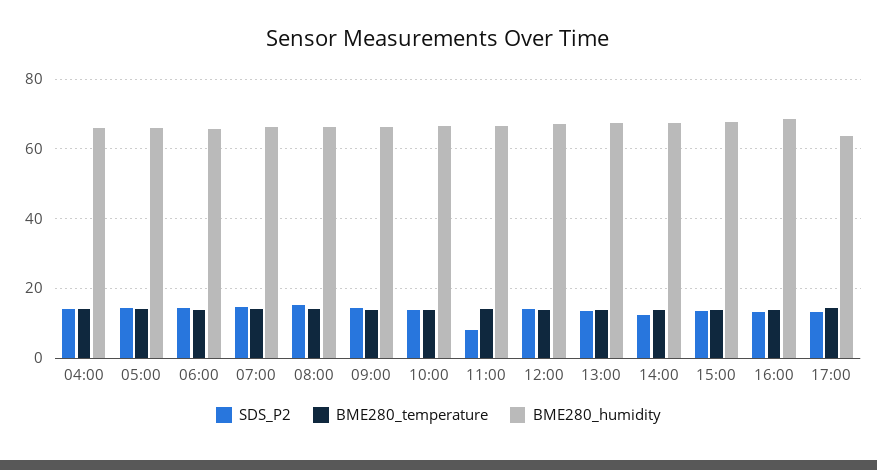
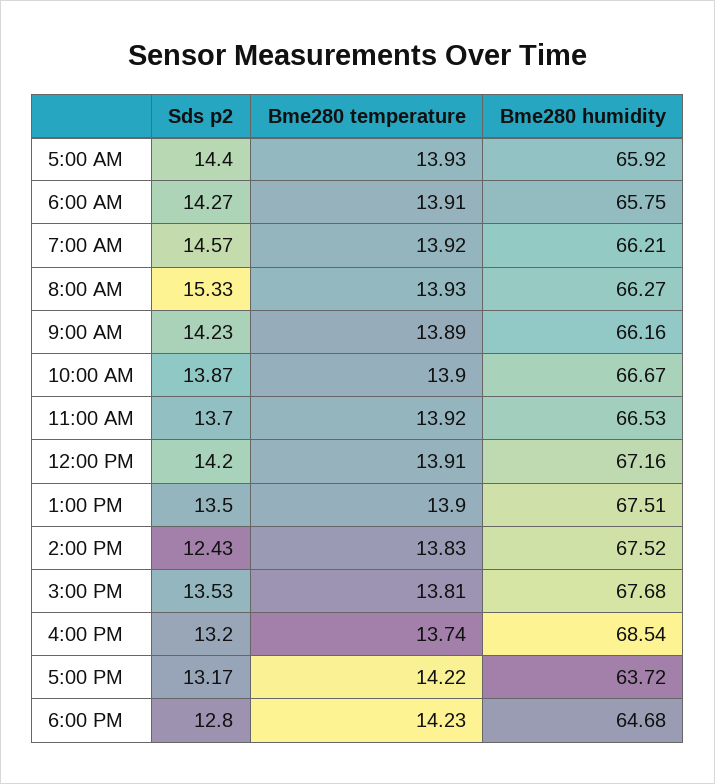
SDS_P2, 04:00: 14 -> none
BME280_temperature, 04:00: 14 -> none
BME280_humidity, 04:00: 66 -> none
SDS_P2, 11:00: 8 -> 13.7
SDS_P2, 6:00 PM: none -> 12.8
BME280_temperature, 6:00 PM: none -> 14.23
BME280_humidity, 6:00 PM: none -> 64.68

